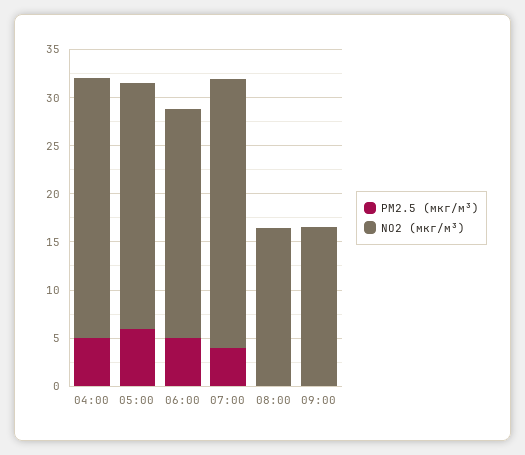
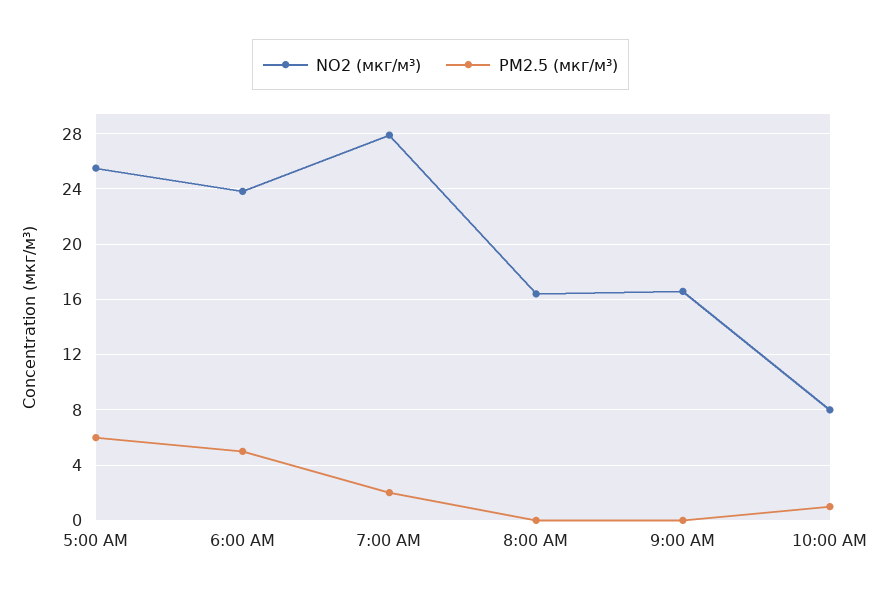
PM2.5 (мкг/м³), 04:00: 5 -> none
NO2 (мкг/м³), 04:00: 27 -> none
PM2.5 (мкг/м³), 07:00: 4 -> 2
NO2 (мкг/м³), 10:00 AM: none -> 8
PM2.5 (мкг/м³), 10:00 AM: none -> 1

